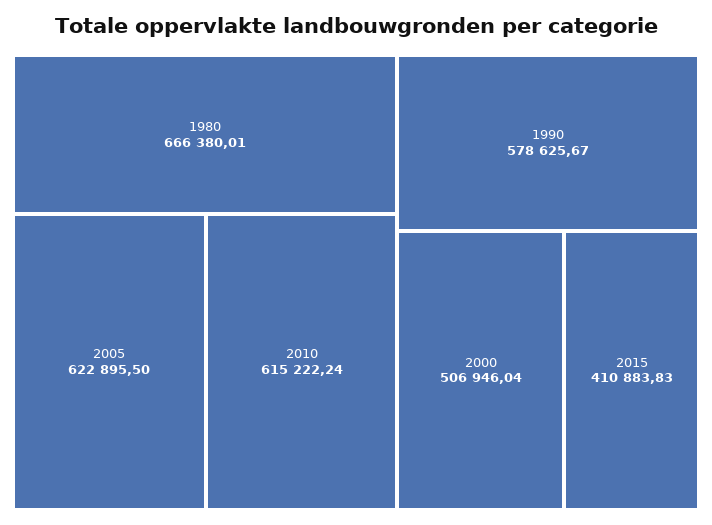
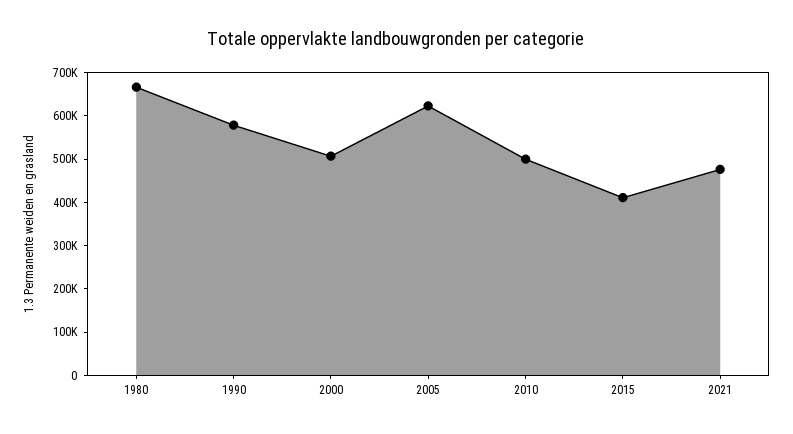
2010: 615222.24 -> 500000
2021: none -> 480000

